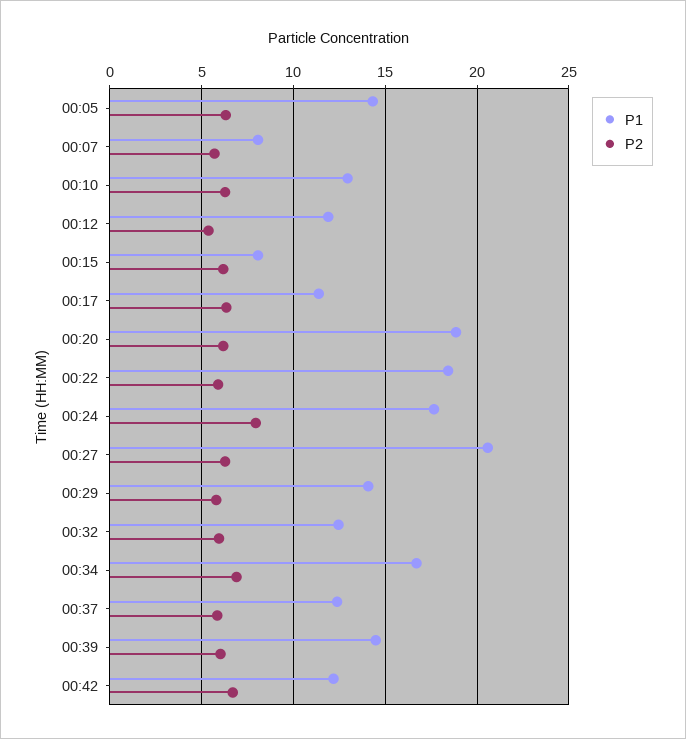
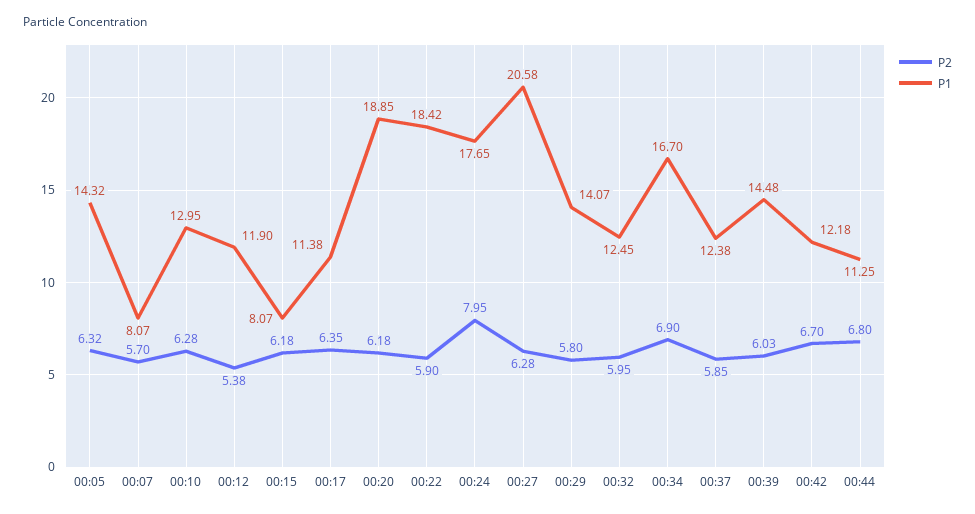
P2, 00:44: none -> 6.8
P1, 00:44: none -> 11.25

